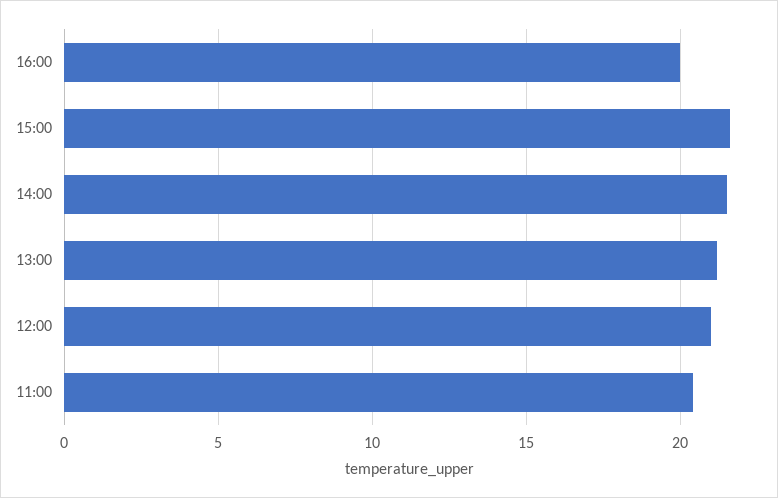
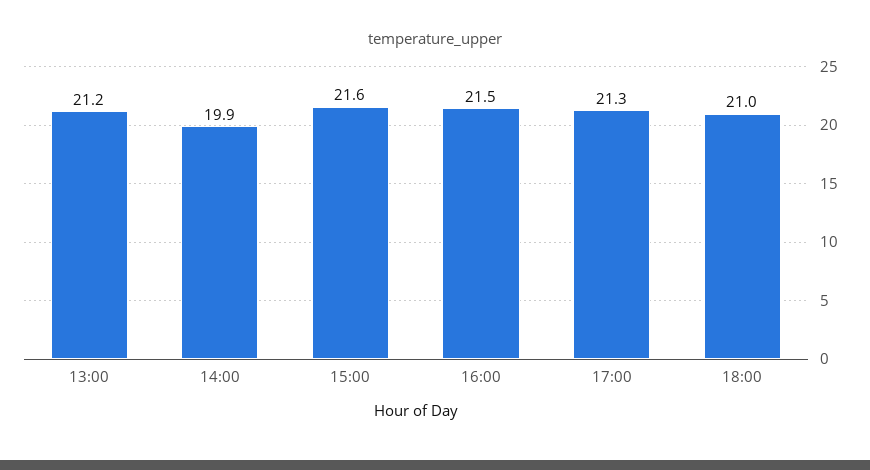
16:00: 20 -> 21.5
14:00: 21.5 -> 19.9
12:00: 21 -> none
11:00: 20.5 -> none
17:00: none -> 21.3
18:00: none -> 21

